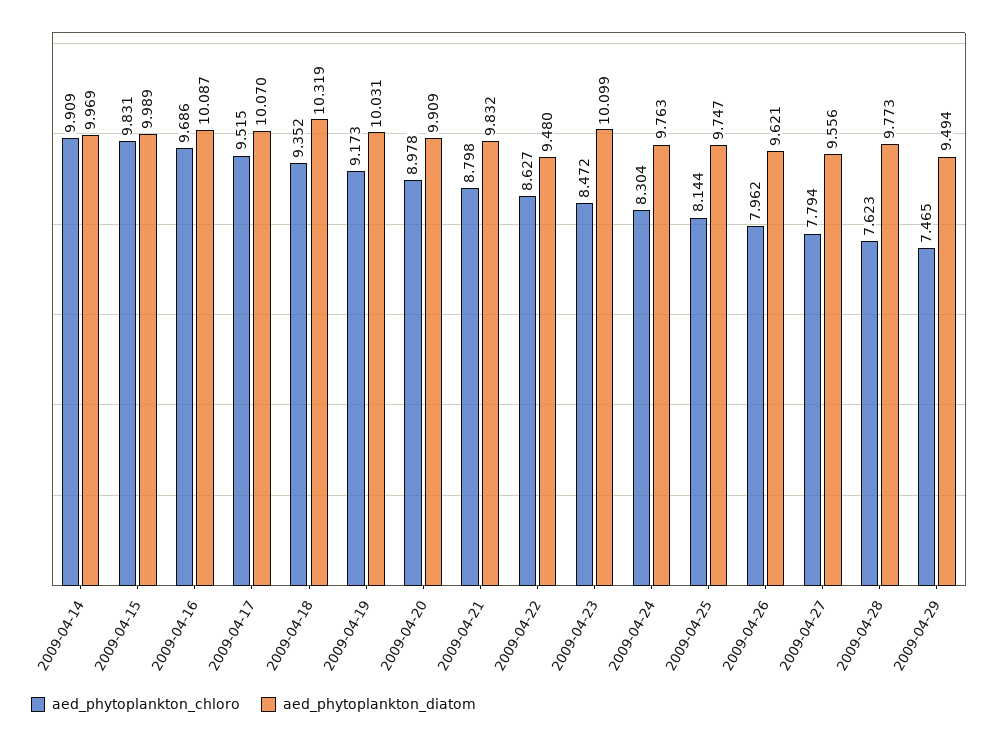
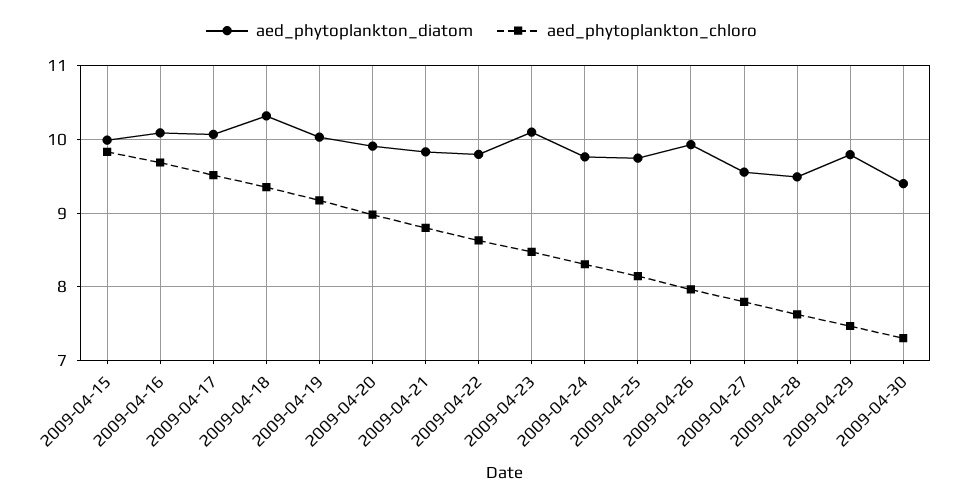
aed_phytoplankton_chloro, 2009-04-14: 9.909 -> none
aed_phytoplankton_diatom, 2009-04-14: 9.969 -> none
aed_phytoplankton_diatom, 2009-04-22: 9.48 -> 9.8
aed_phytoplankton_diatom, 2009-04-26: 9.621 -> 9.9
aed_phytoplankton_diatom, 2009-04-28: 9.773 -> 9.5
aed_phytoplankton_diatom, 2009-04-29: 9.494 -> 9.8
aed_phytoplankton_diatom, 2009-04-30: none -> 9.4
aed_phytoplankton_chloro, 2009-04-30: none -> 7.3

